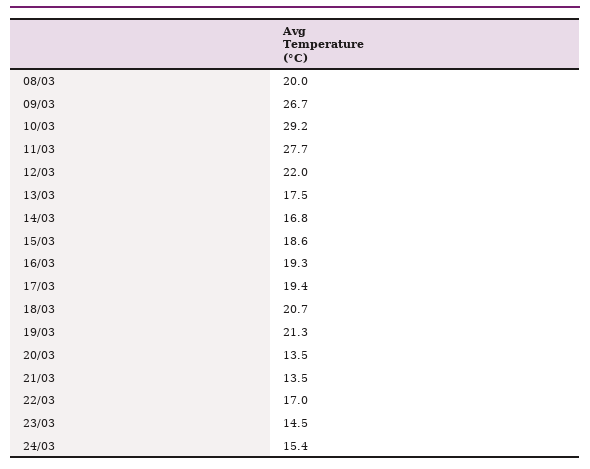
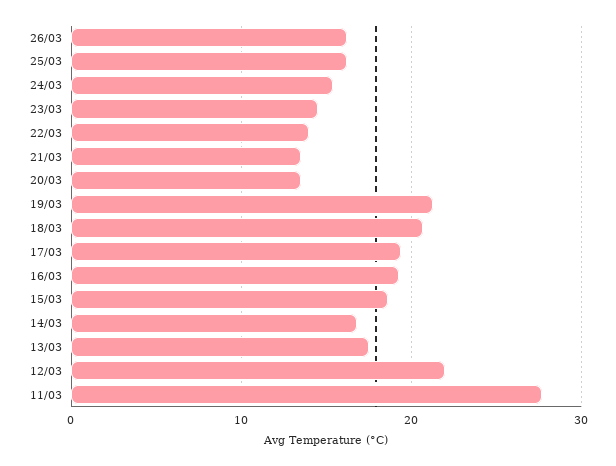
08/03: 20 -> none
09/03: 26.7 -> none
10/03: 29.2 -> none
22/03: 17 -> 14
26/03: none -> 16
25/03: none -> 16

